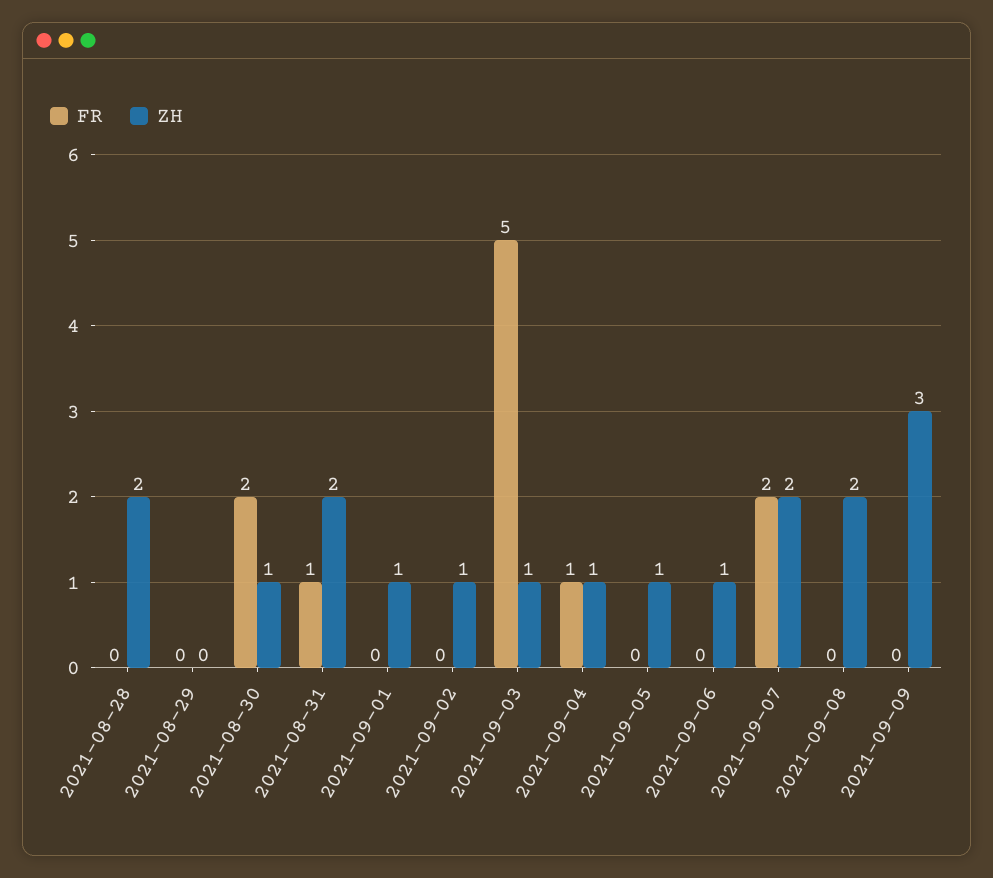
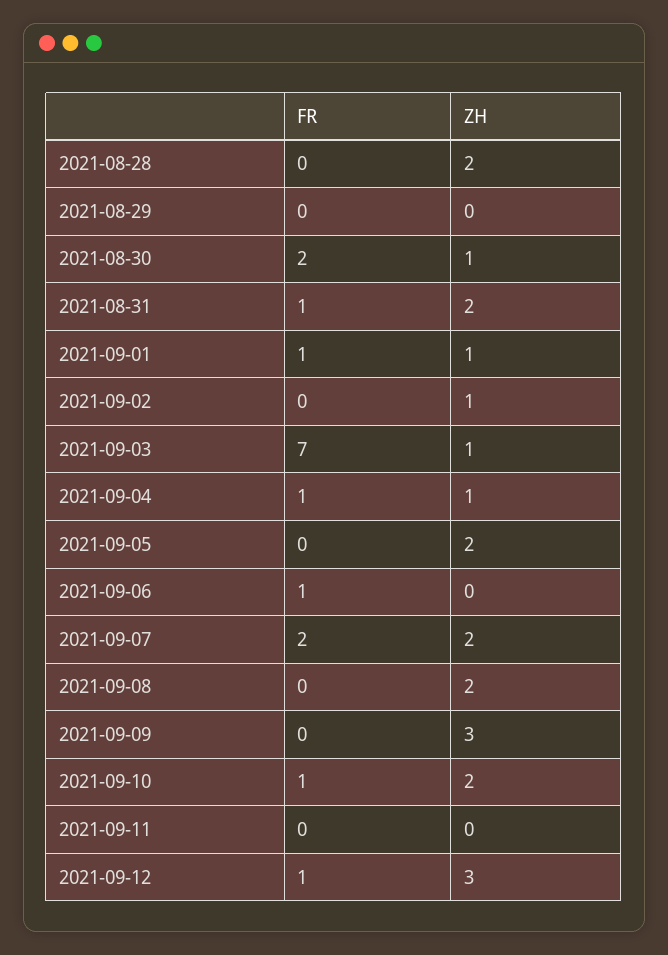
FR, 2021-09-01: 0 -> 1
FR, 2021-09-03: 5 -> 7
ZH, 2021-09-05: 1 -> 2
FR, 2021-09-06: 0 -> 1
ZH, 2021-09-06: 1 -> 0
FR, 2021-09-10: none -> 1
ZH, 2021-09-10: none -> 2
FR, 2021-09-11: none -> 0
ZH, 2021-09-11: none -> 0
FR, 2021-09-12: none -> 1
ZH, 2021-09-12: none -> 3

